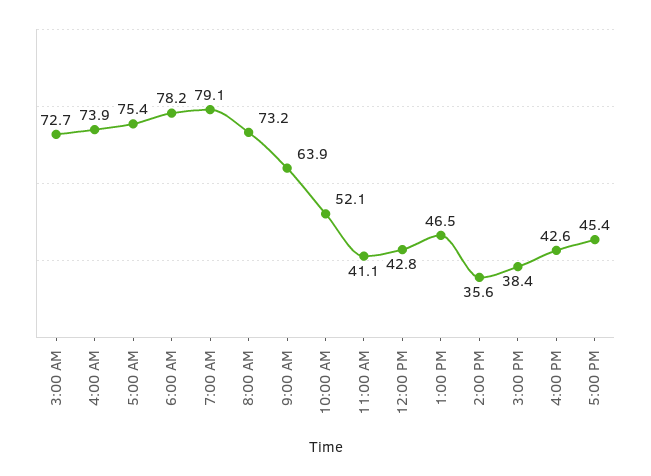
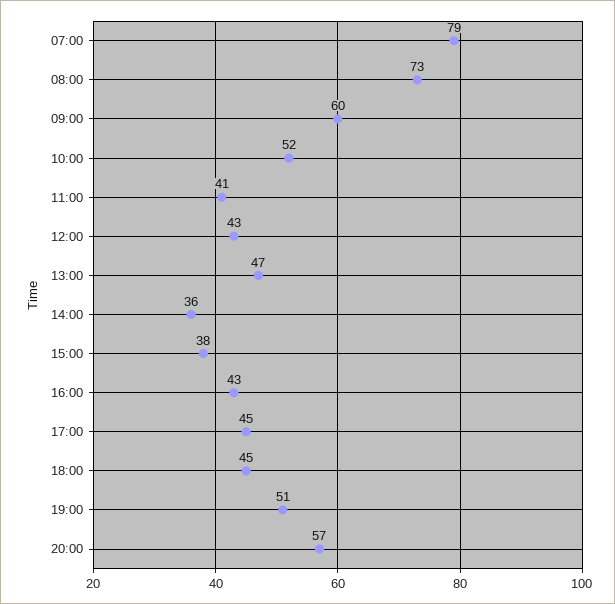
3:00 AM: 72.7 -> none
4:00 AM: 73.9 -> none
5:00 AM: 75.4 -> none
6:00 AM: 78.2 -> none
9:00 AM: 63.9 -> 60
18:00: none -> 45
19:00: none -> 51
20:00: none -> 57

